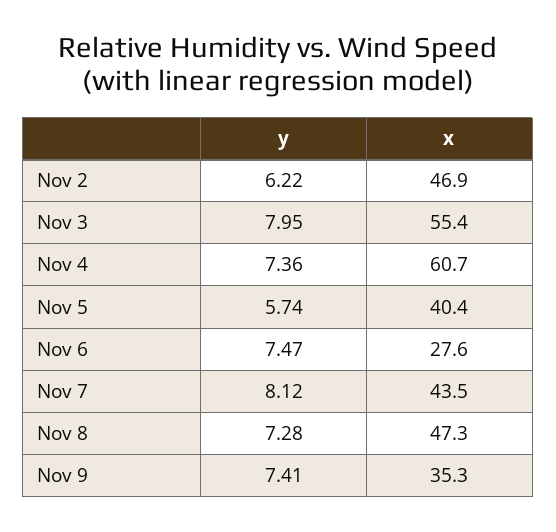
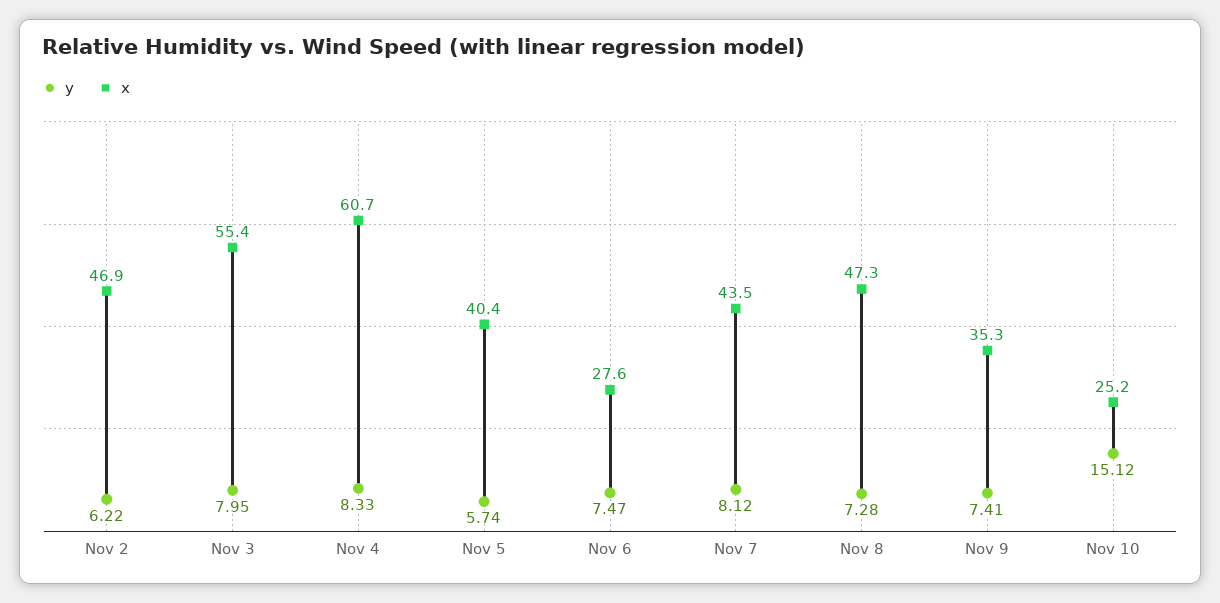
y, Nov 4: 7.36 -> 8.33
y, Nov 10: none -> 15.12
x, Nov 10: none -> 25.2

